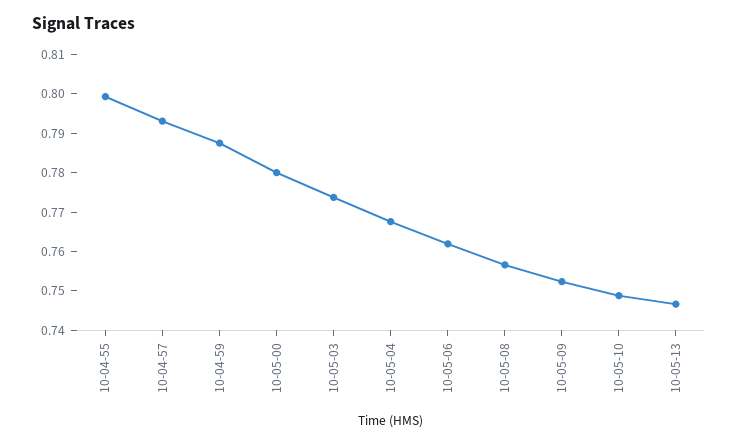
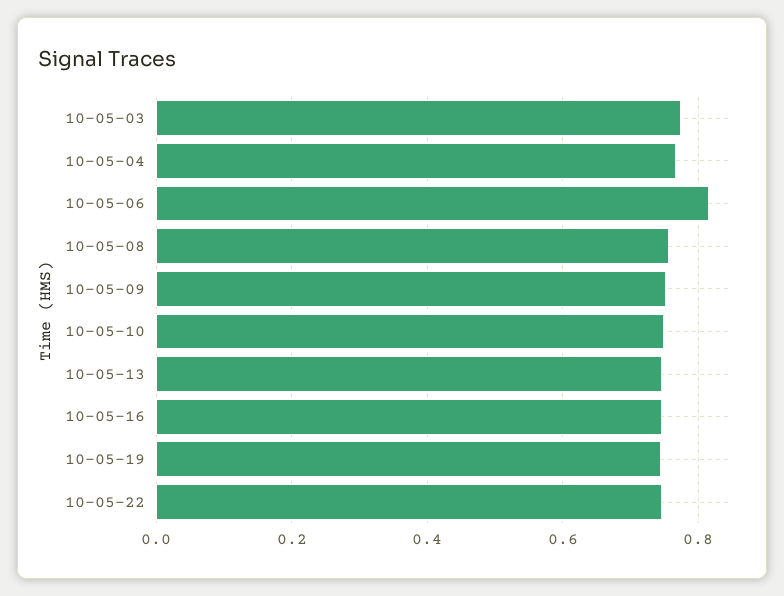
10-04-55: 0.8 -> none
10-04-57: 0.7925 -> none
10-04-59: 0.7875 -> none
10-05-00: 0.78 -> none
10-05-06: 0.7625 -> 0.82
10-05-16: none -> 0.74
10-05-19: none -> 0.74
10-05-22: none -> 0.74

